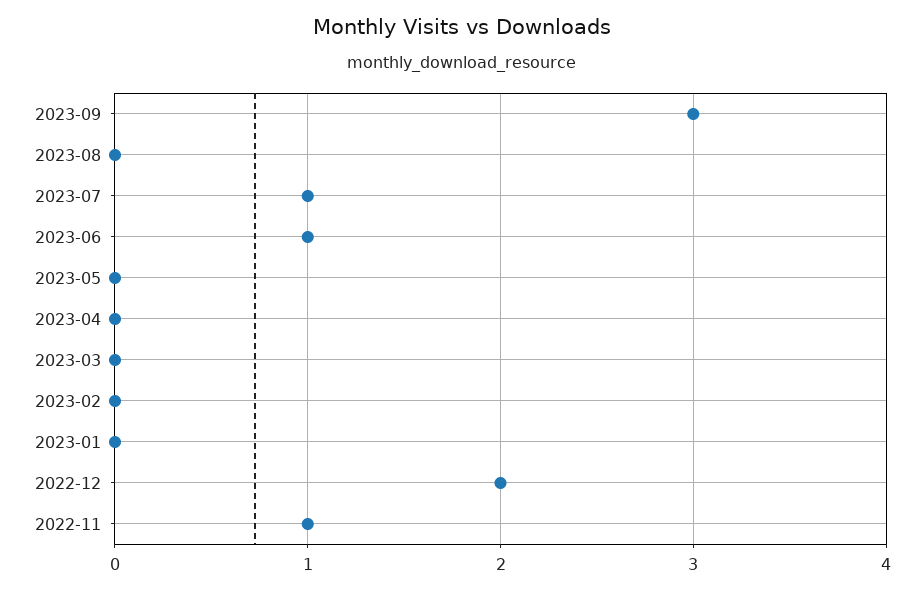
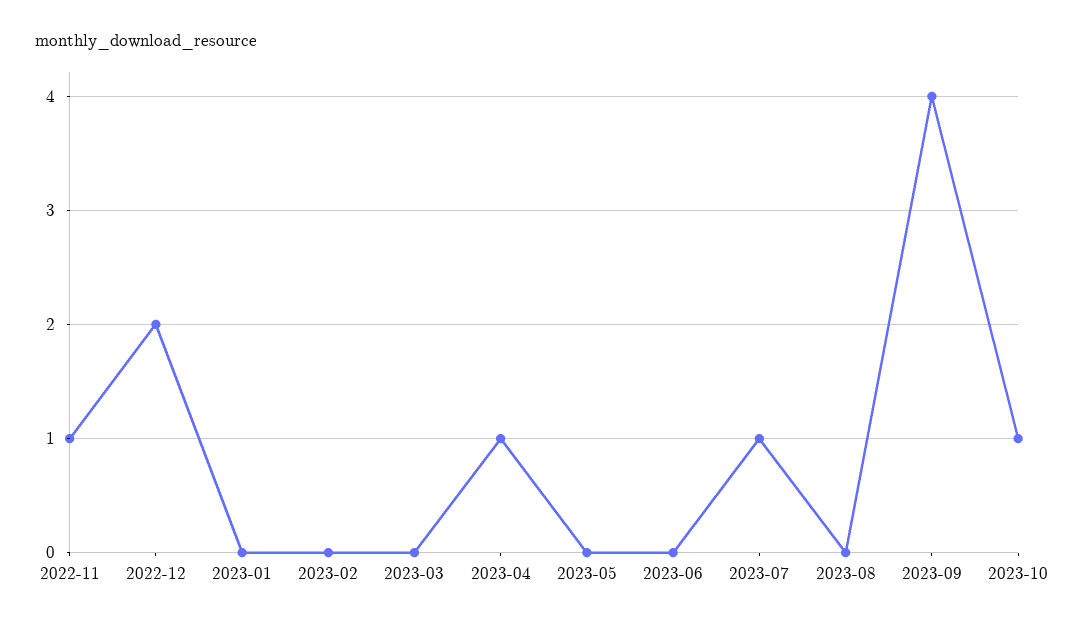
2023-09: 3 -> 4
2023-06: 1 -> 0
2023-04: 0 -> 1
2023-10: none -> 1

